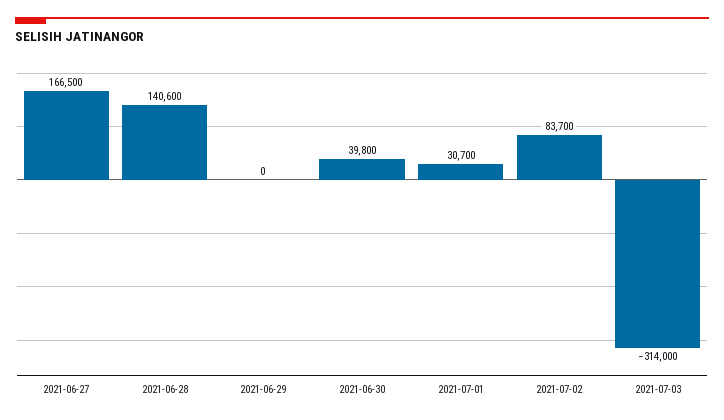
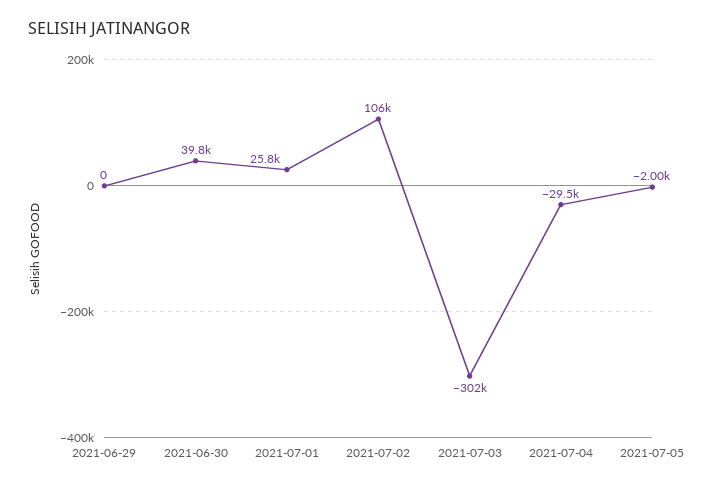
2021-06-27: 166500 -> none
2021-06-28: 140600 -> none
2021-07-01: 30700 -> 25800
2021-07-02: 83700 -> 106000
2021-07-03: -314000 -> -302000
2021-07-04: none -> -29500
2021-07-05: none -> -2000

